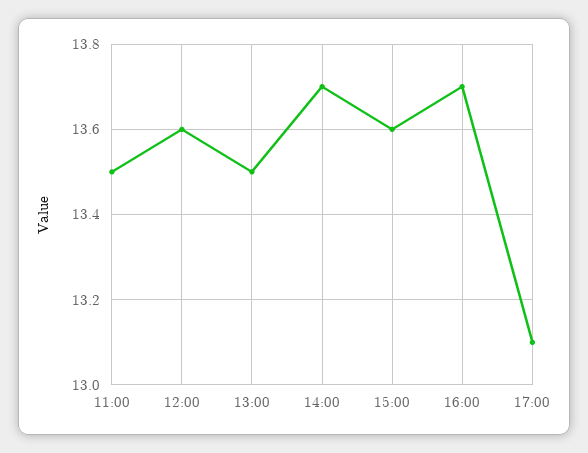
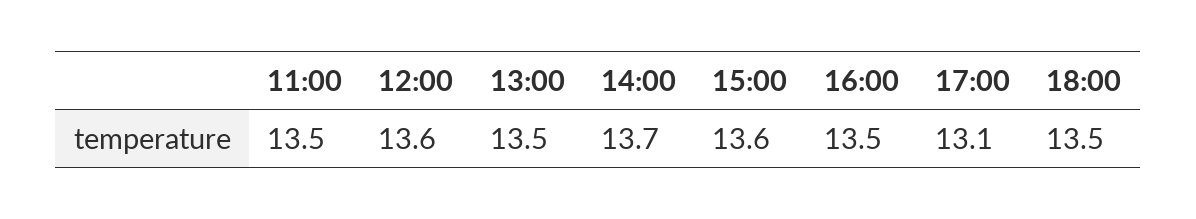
16:00: 13.7 -> 13.5
18:00: none -> 13.5

